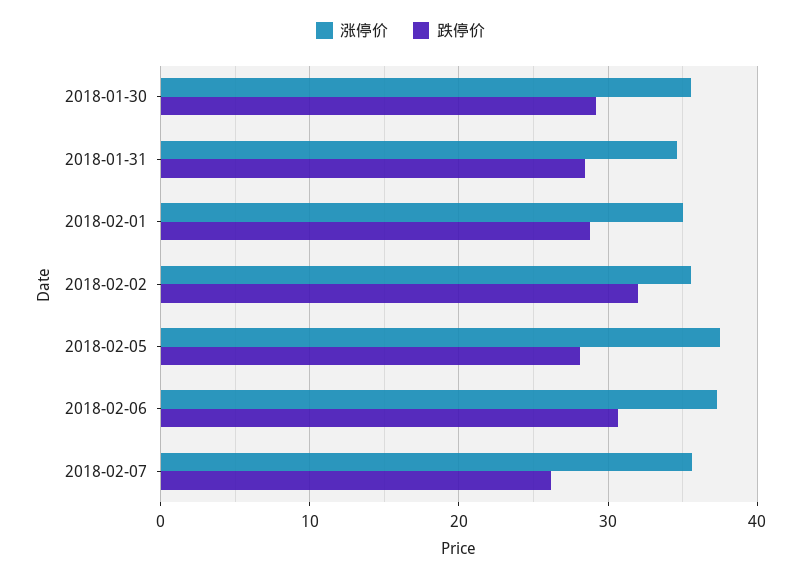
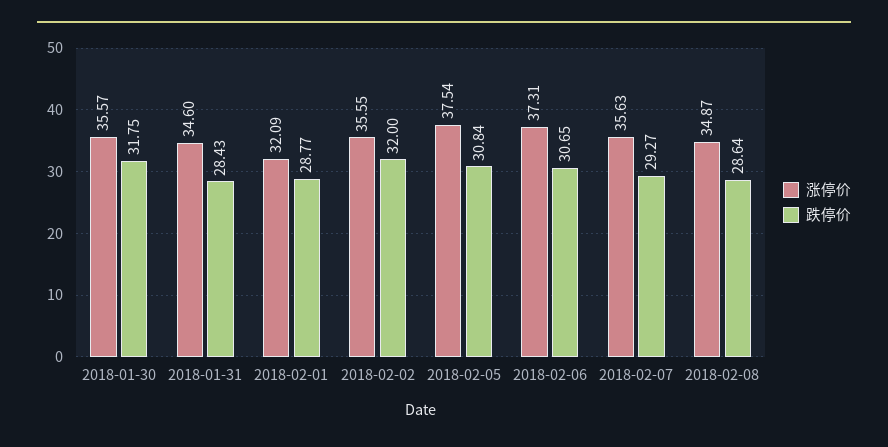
跌停价, 2018-01-30: 29 -> 31.75
涨停价, 2018-02-01: 35 -> 32.09
跌停价, 2018-02-05: 28 -> 30.84
跌停价, 2018-02-07: 26 -> 29.27
涨停价, 2018-02-08: none -> 34.87
跌停价, 2018-02-08: none -> 28.64

